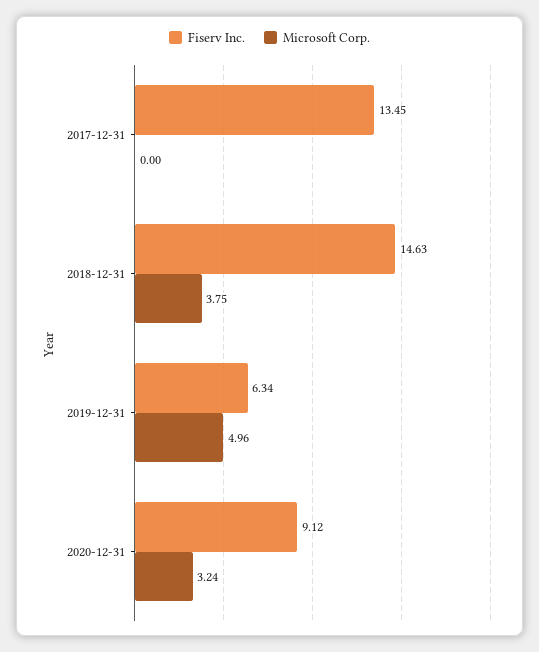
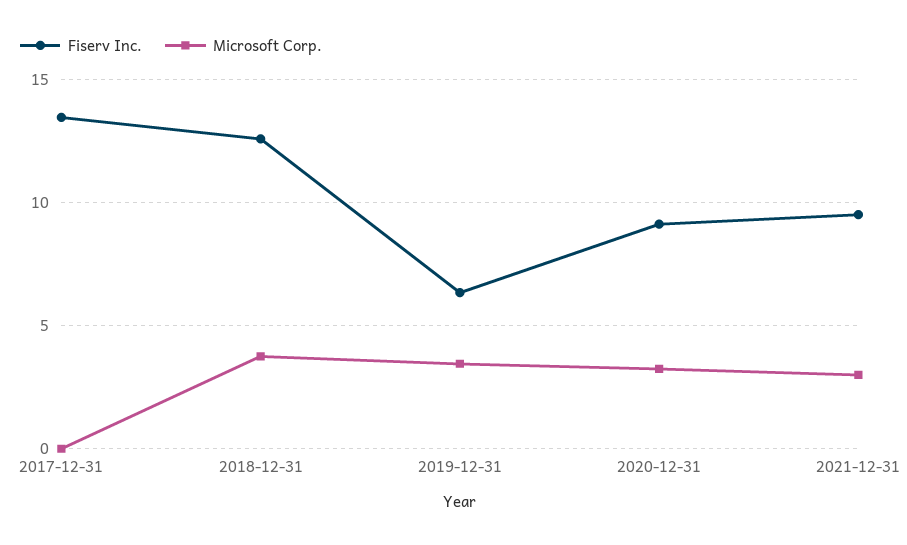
Fiserv Inc., 2018-12-31: 14.63 -> 12.5
Microsoft Corp., 2019-12-31: 4.96 -> 3.5
Fiserv Inc., 2021-12-31: none -> 9.5
Microsoft Corp., 2021-12-31: none -> 3

